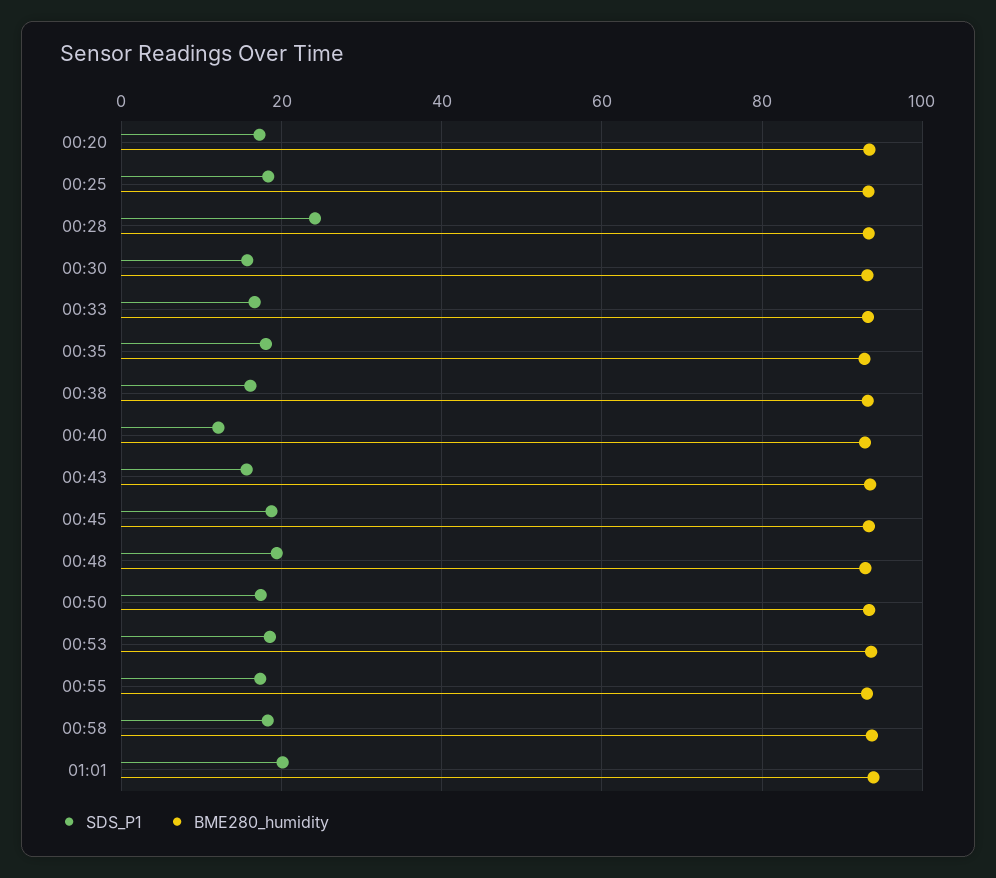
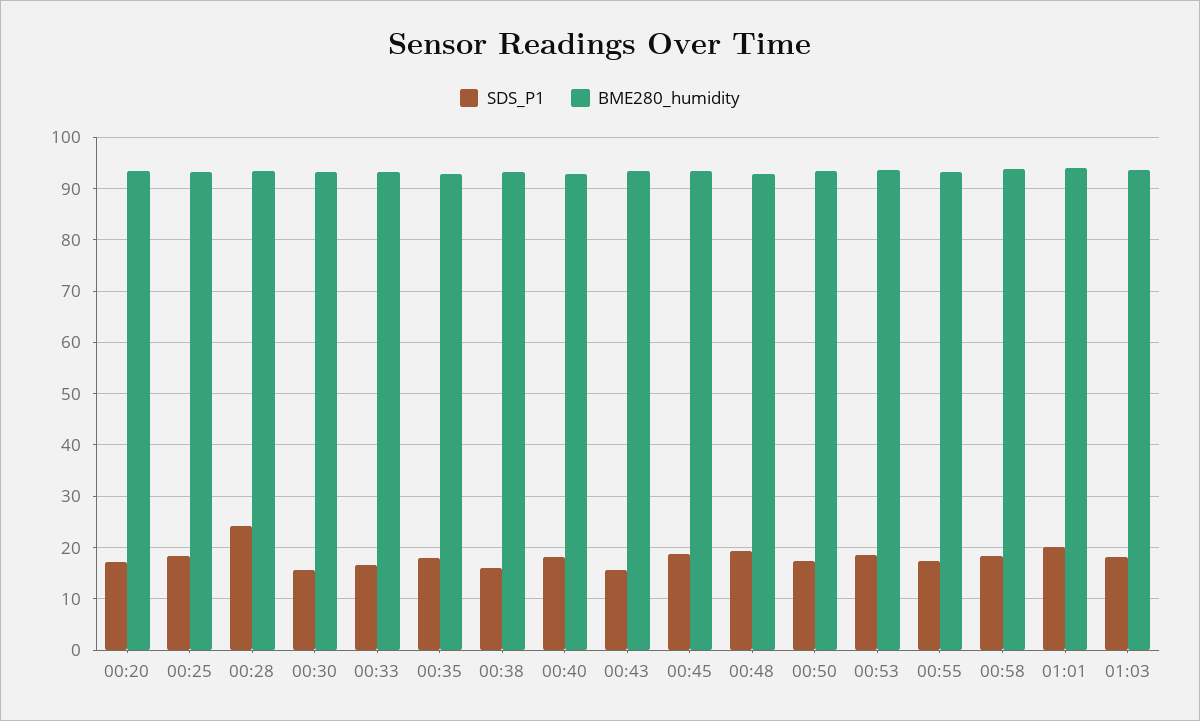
SDS_P1, 00:40: 12 -> 18
SDS_P1, 01:03: none -> 18
BME280_humidity, 01:03: none -> 94

